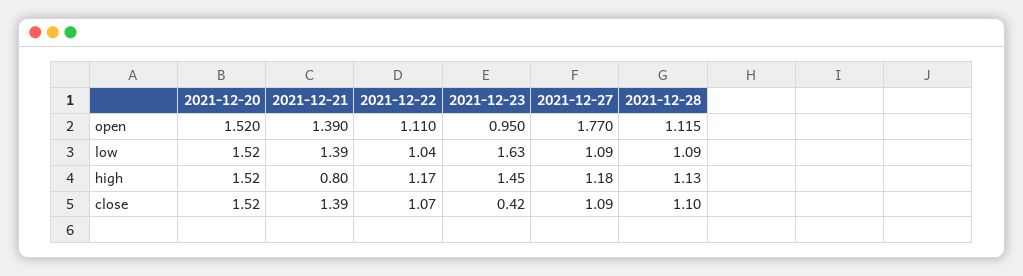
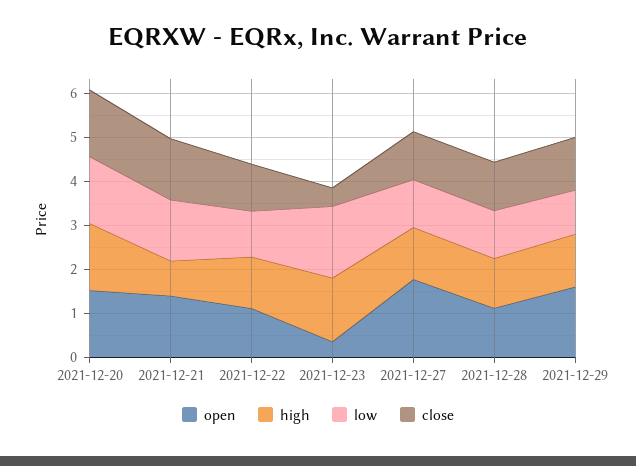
open, 2021-12-23: 0.95 -> 0.4
open, 2021-12-29: none -> 1.6
high, 2021-12-29: none -> 1.2
low, 2021-12-29: none -> 1
close, 2021-12-29: none -> 1.2

